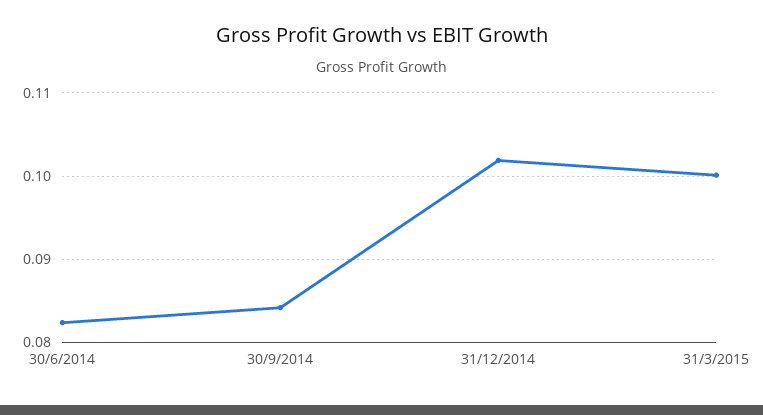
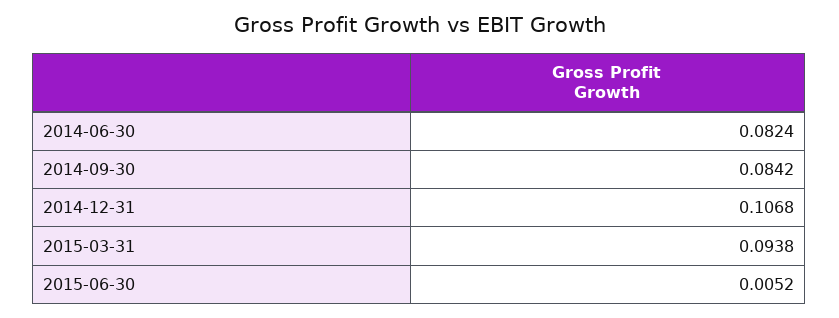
31/12/2014: 0.102 -> 0.1068
31/3/2015: 0.1 -> 0.0938
2015-06-30: none -> 0.0052

